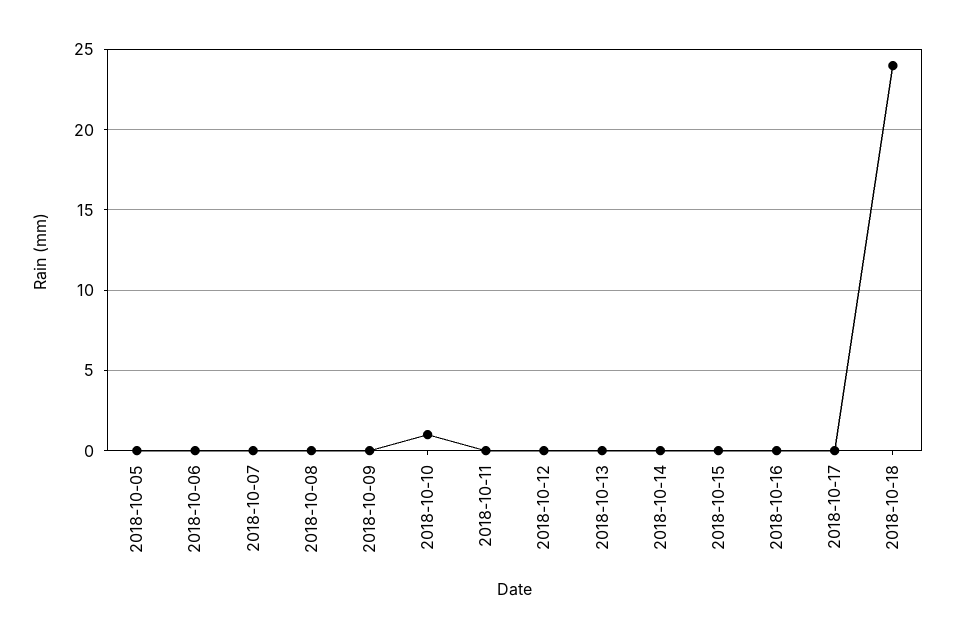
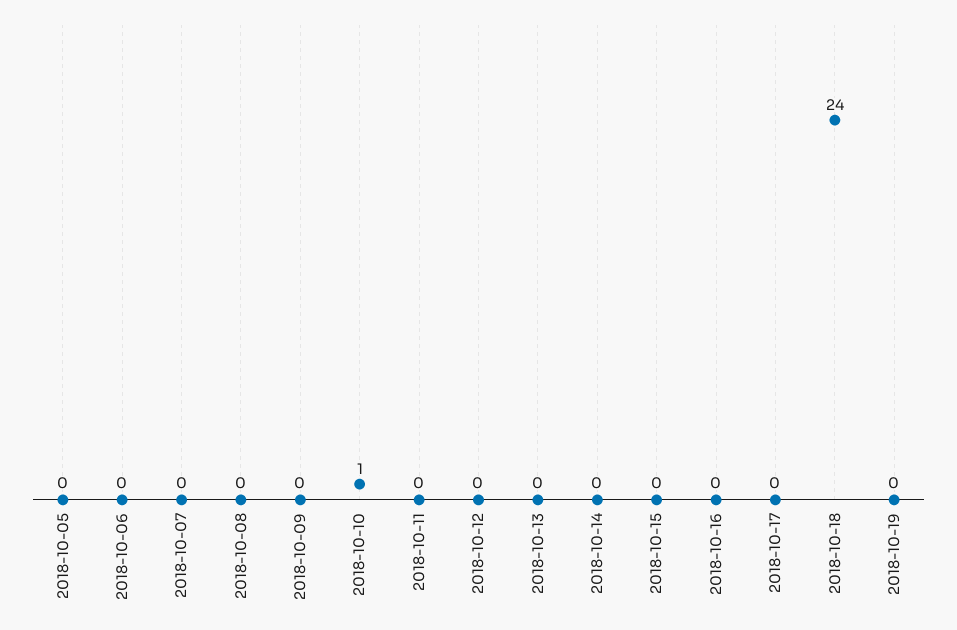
2018-10-19: none -> 0

